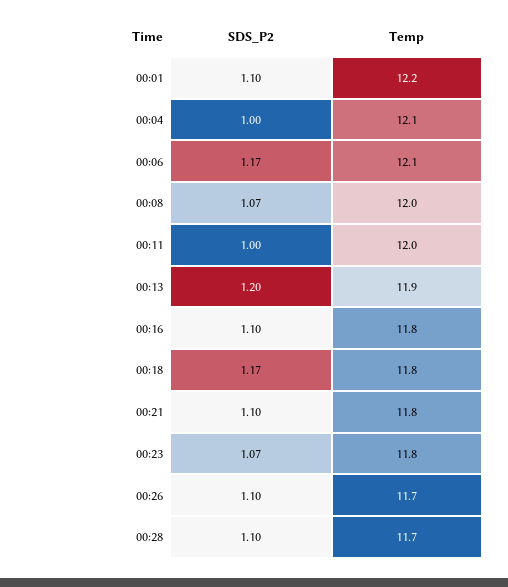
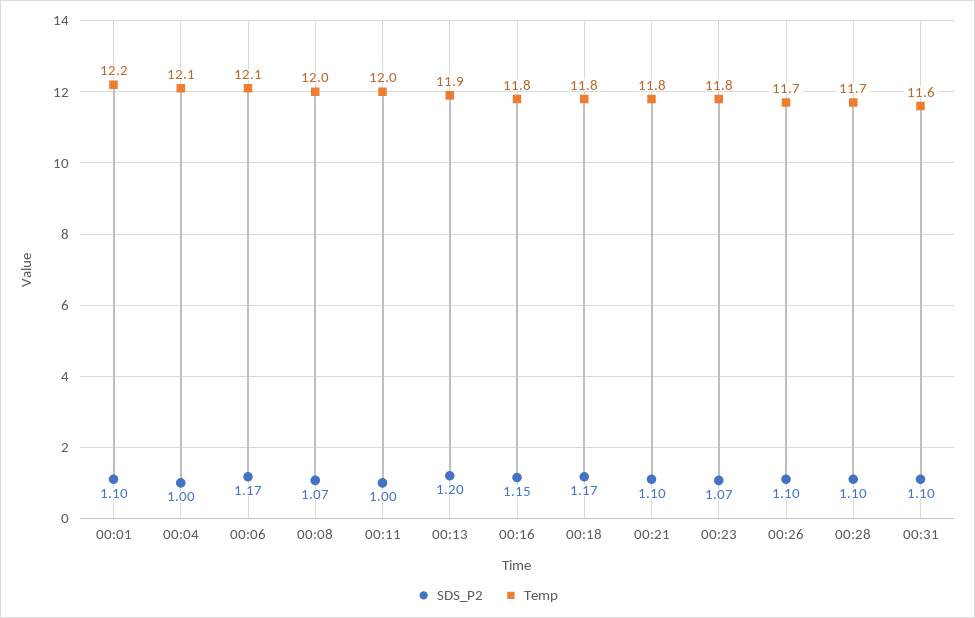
SDS_P2, 00:16: 1.1 -> 1.15
SDS_P2, 00:31: none -> 1.1
Temp, 00:31: none -> 11.6

